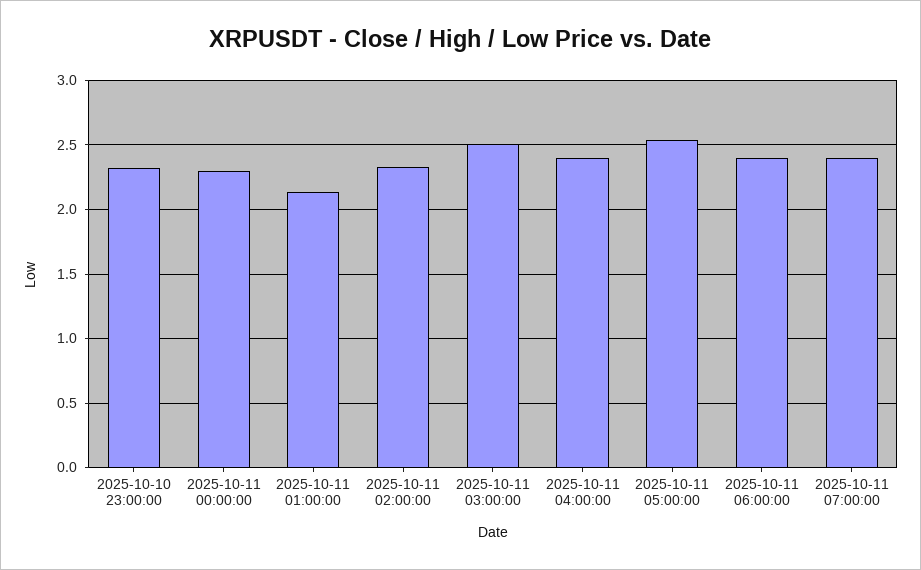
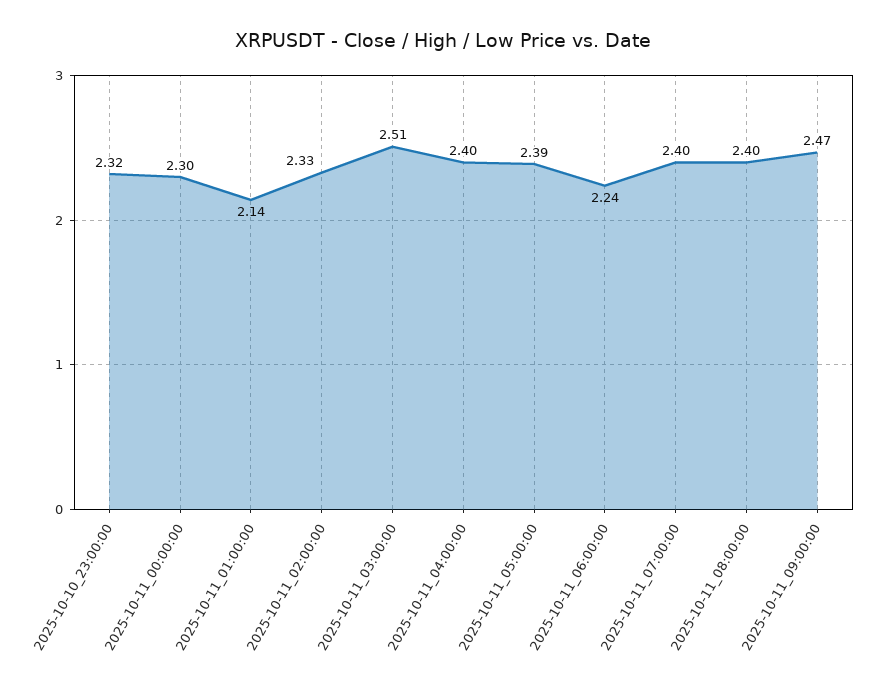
2025-10-11 05:00:00: 2.55 -> 2.39
2025-10-11 06:00:00: 2.4 -> 2.24
2025-10-11_08:00:00: none -> 2.4
2025-10-11_09:00:00: none -> 2.47

